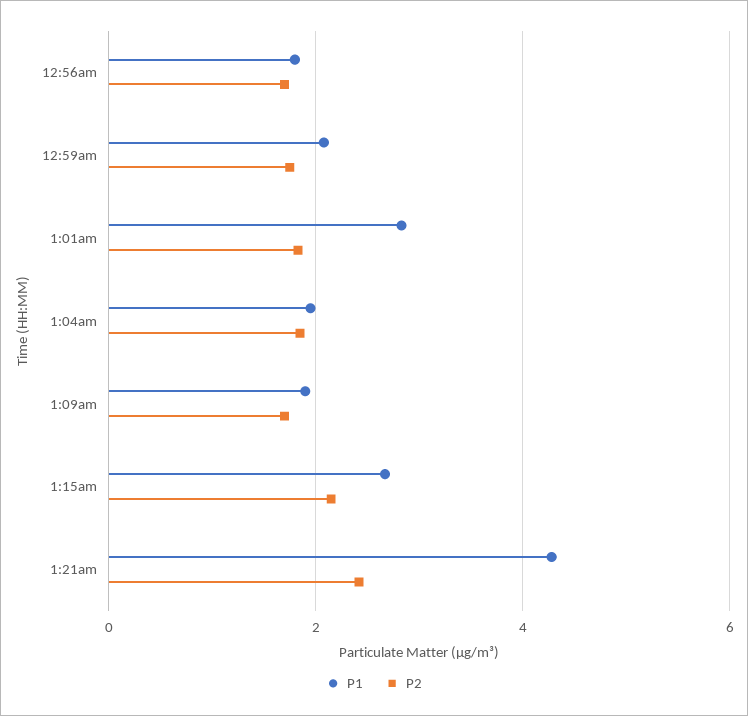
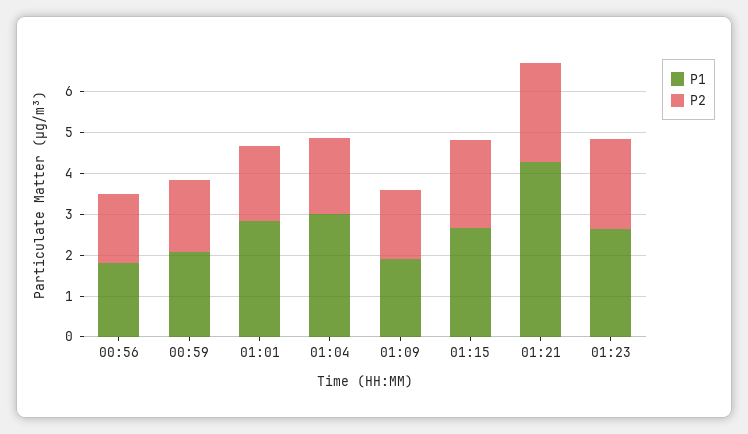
P1, 1:04am: 2 -> 3
P1, 01:23: none -> 2.6
P2, 01:23: none -> 2.2

